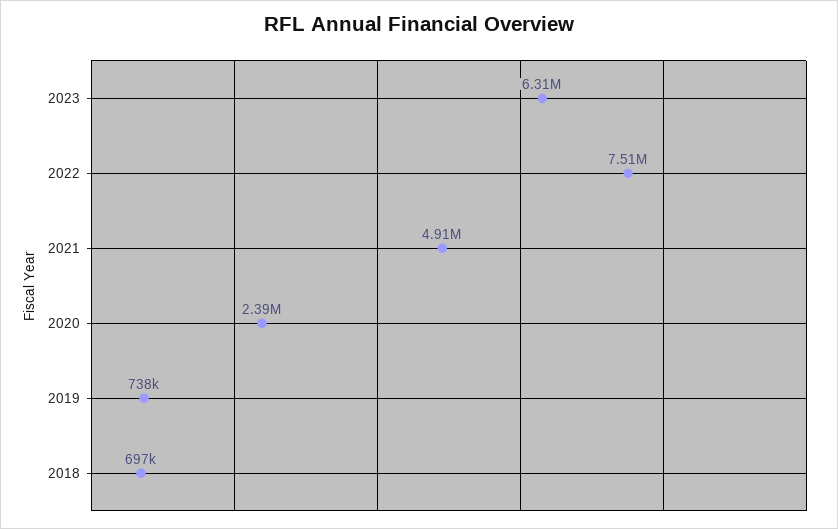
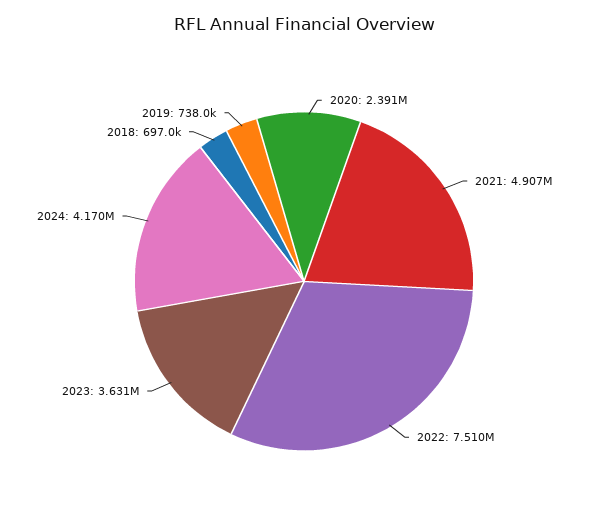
2023: 6310000 -> 3631000
2024: none -> 4170000

